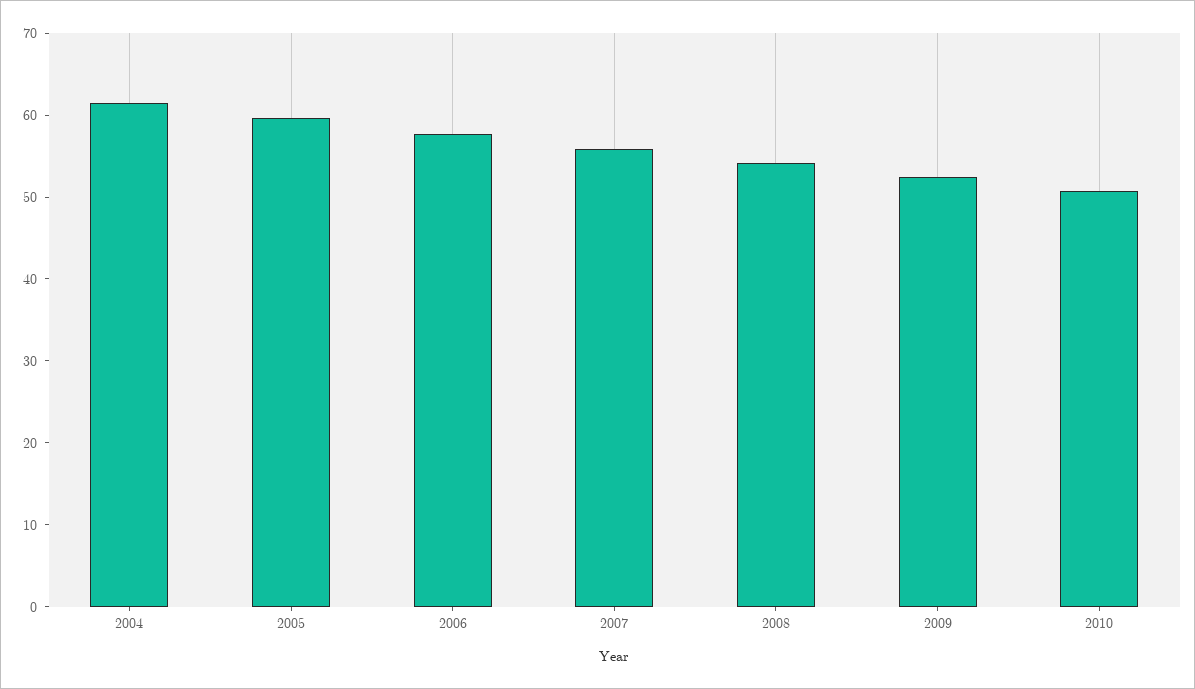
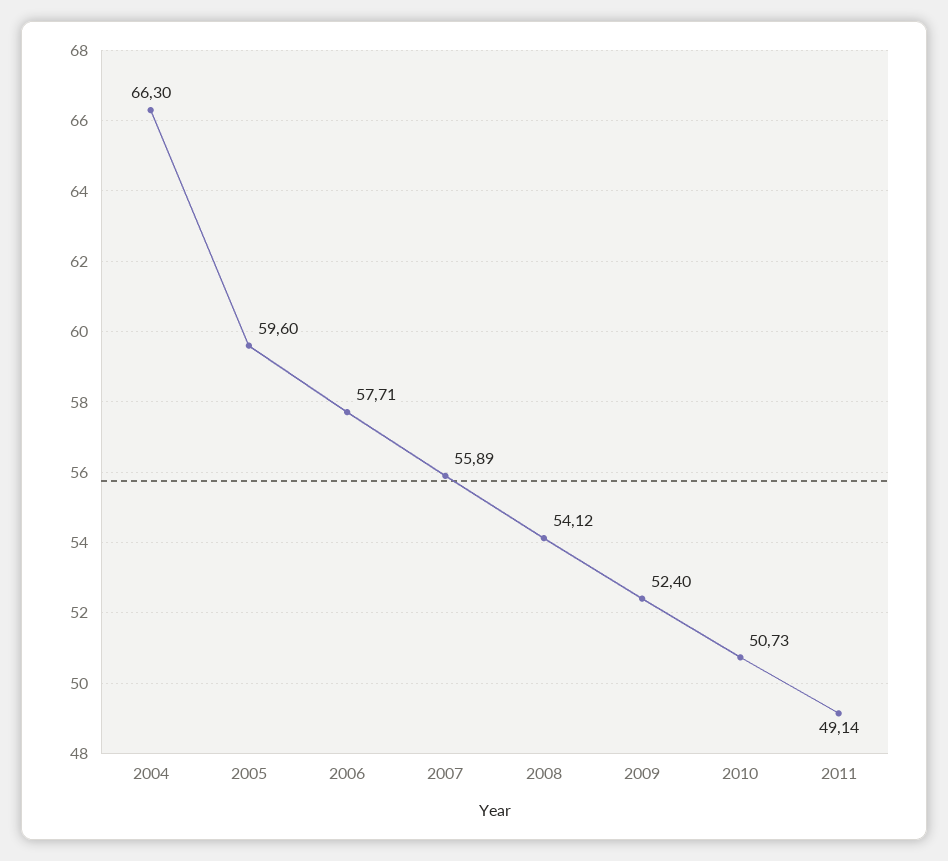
2004: 62 -> 66.3
2011: none -> 49.14

